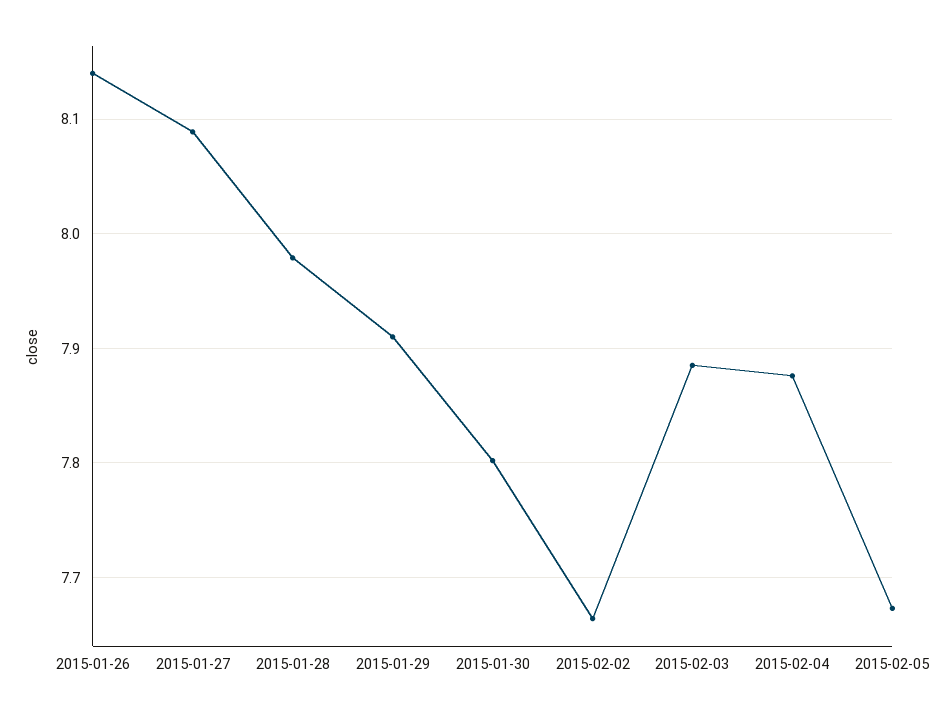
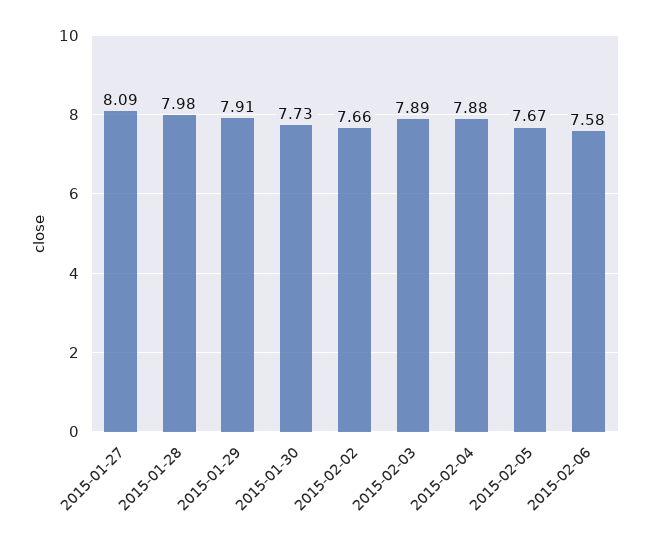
2015-01-26: 8.14 -> none
2015-01-30: 7.8 -> 7.73
2015-02-06: none -> 7.58

